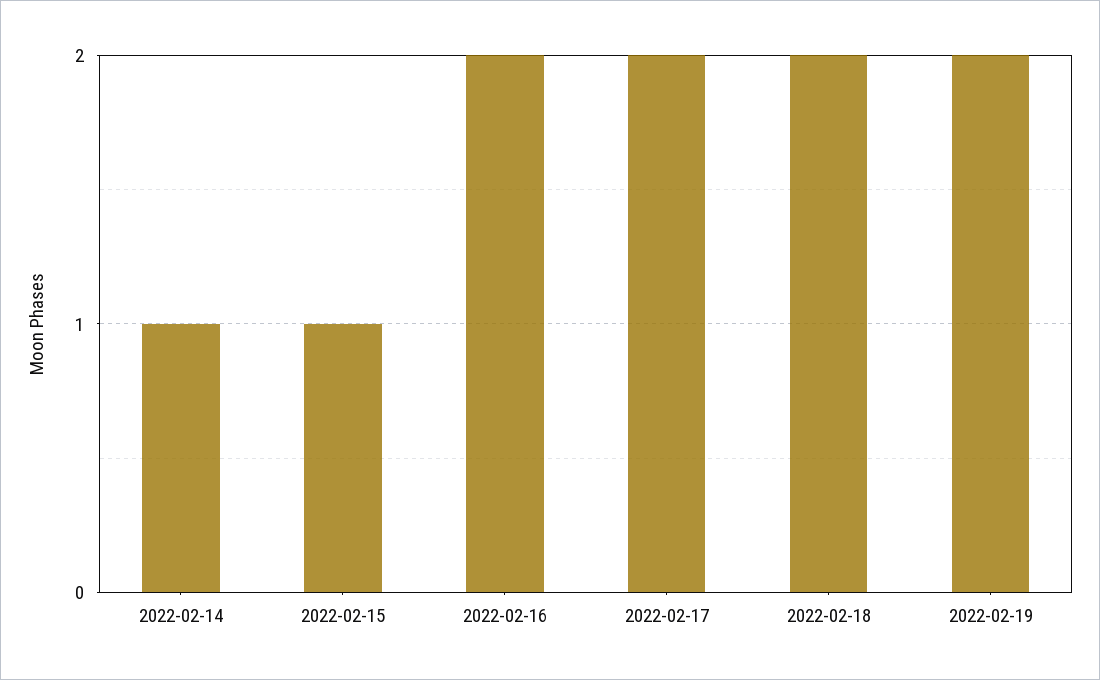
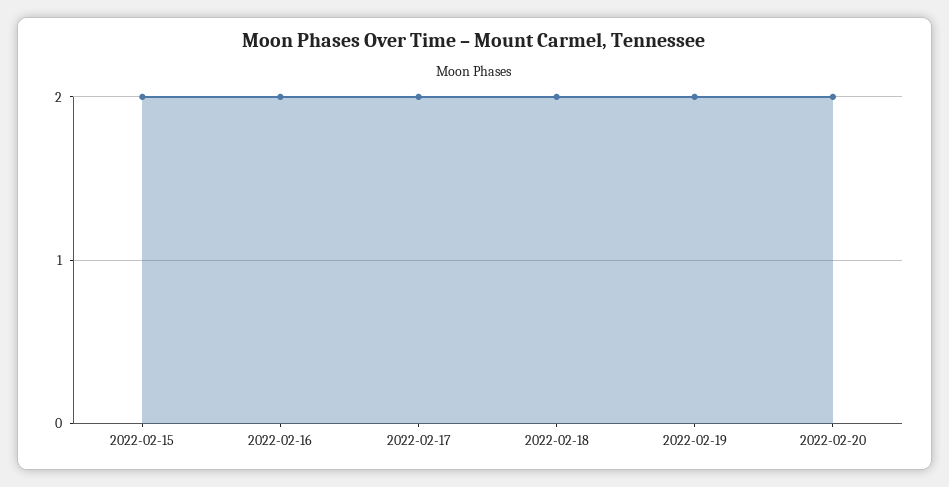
2022-02-14: 1 -> none
2022-02-15: 1 -> 2
2022-02-20: none -> 2

